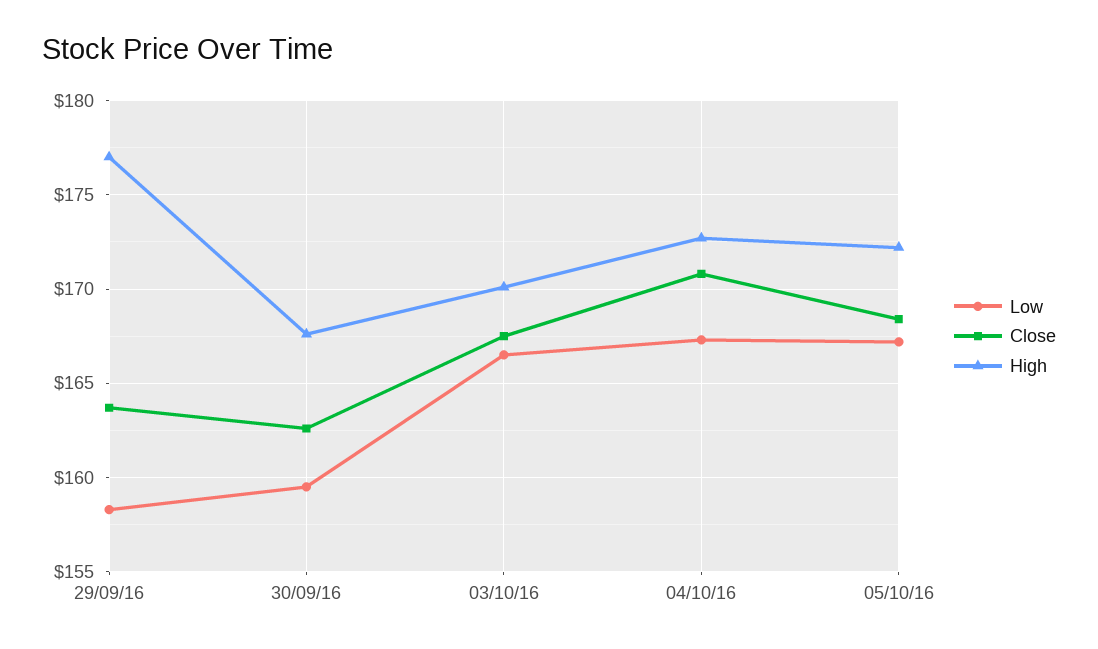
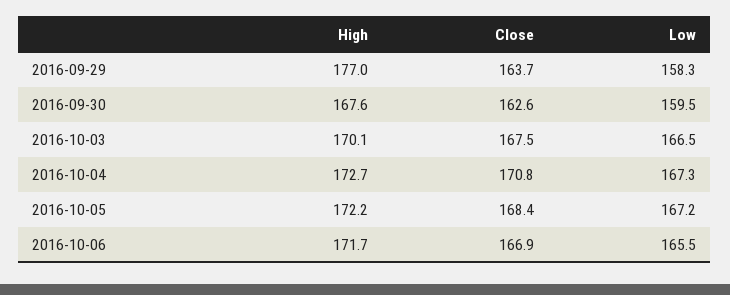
High, 2016-10-06: none -> 171.7
Close, 2016-10-06: none -> 166.9
Low, 2016-10-06: none -> 165.5

